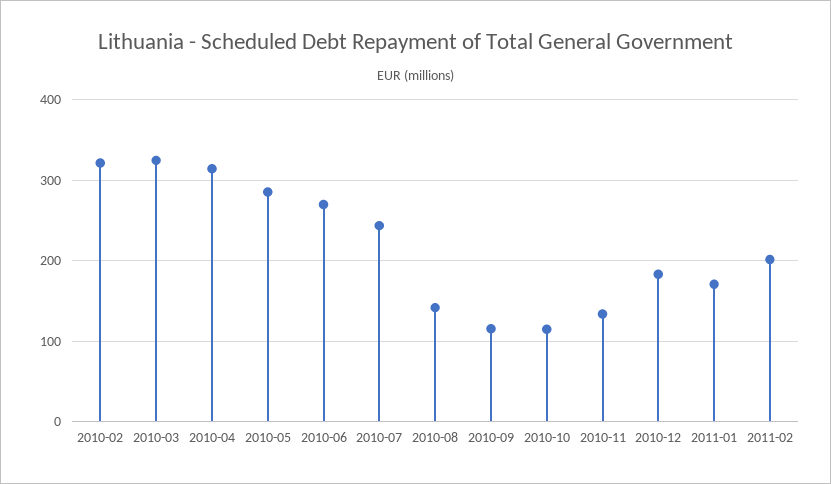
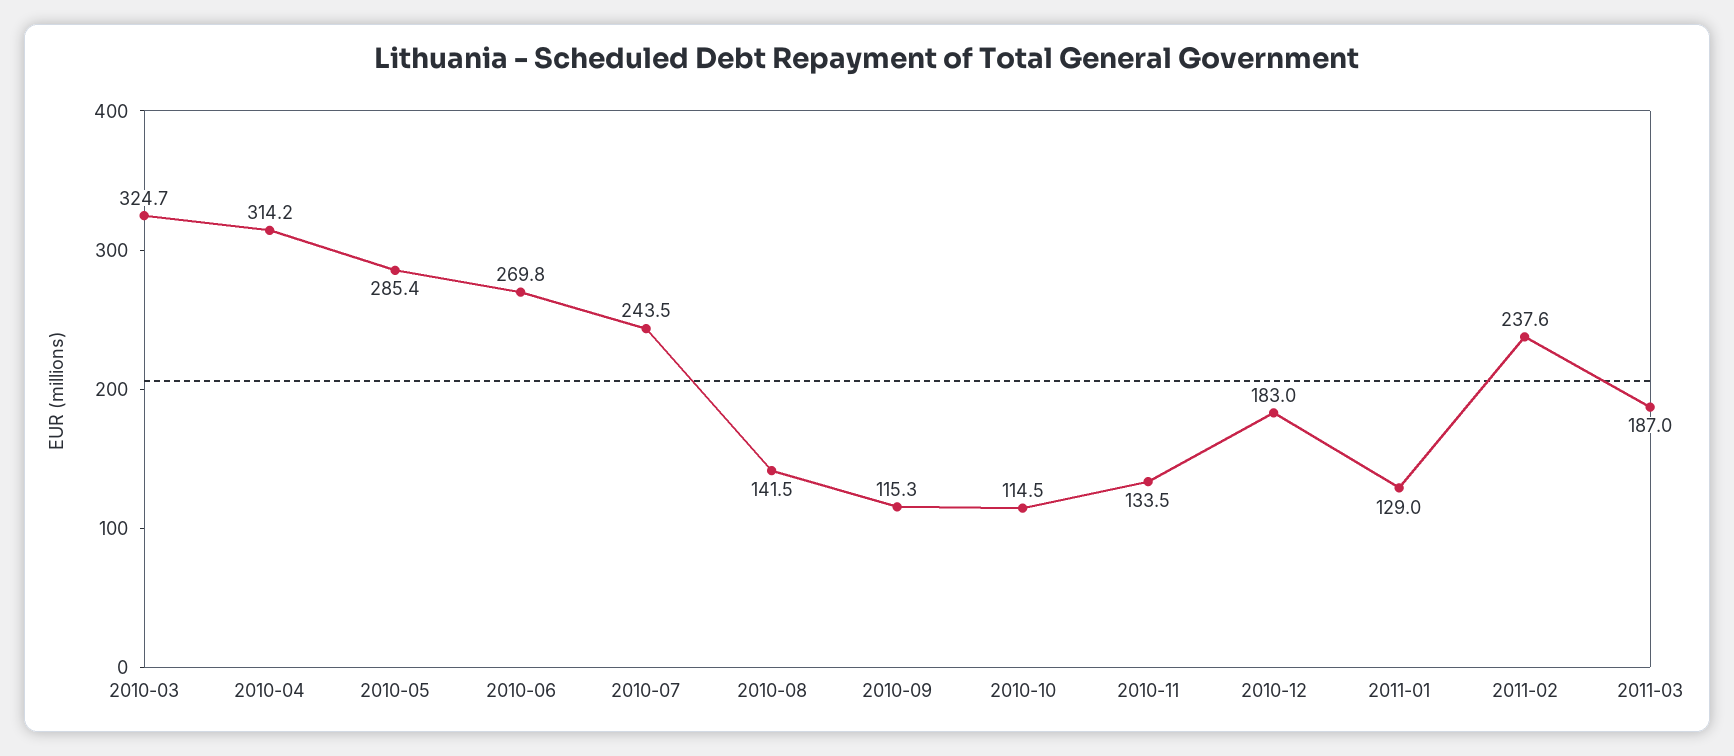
2010-02: 320 -> none
2011-01: 170 -> 129
2011-02: 200 -> 237.6
2011-03: none -> 187

